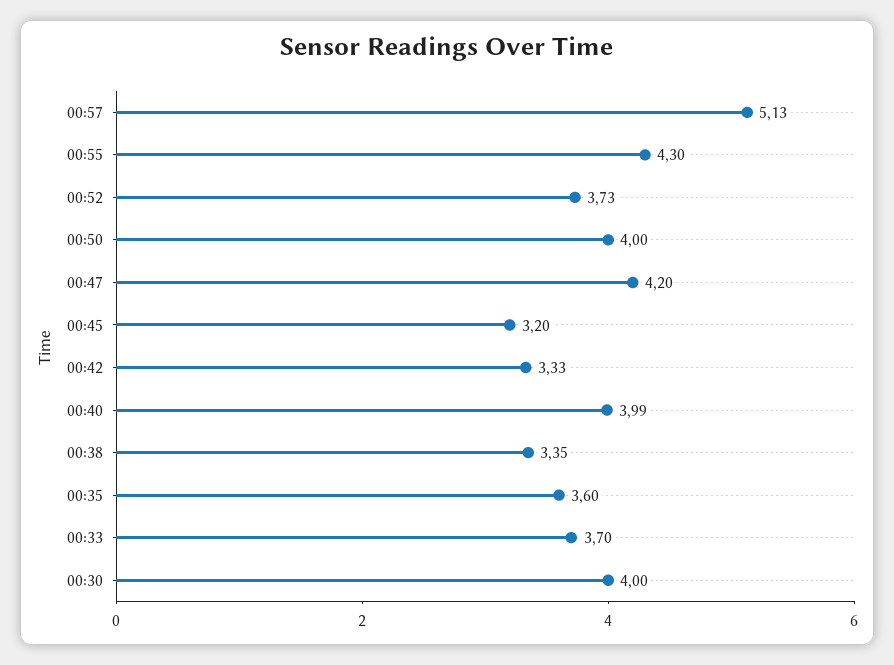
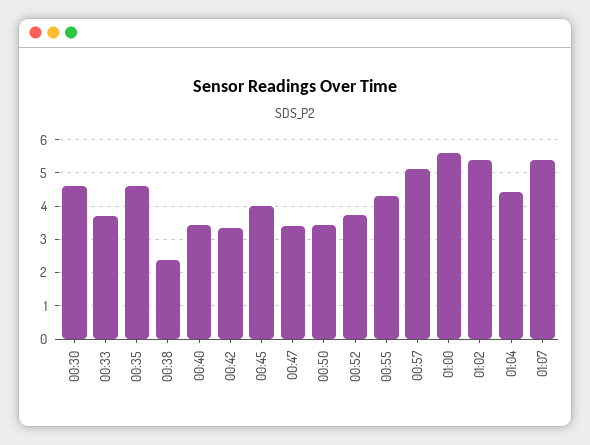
00:50: 4 -> 3.4
00:47: 4.2 -> 3.4
00:45: 3.2 -> 4
00:40: 3.99 -> 3.4
00:38: 3.35 -> 2.4
00:35: 3.6 -> 4.6
00:30: 4 -> 4.6
01:00: none -> 5.6
01:02: none -> 5.4
01:04: none -> 4.4
01:07: none -> 5.4

